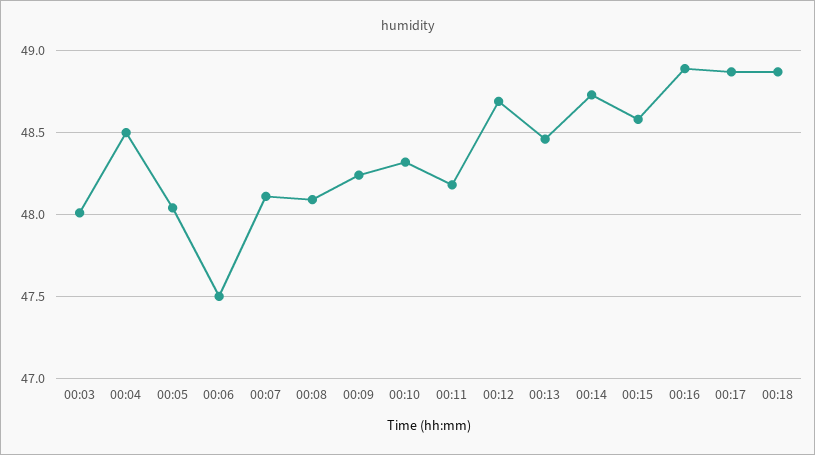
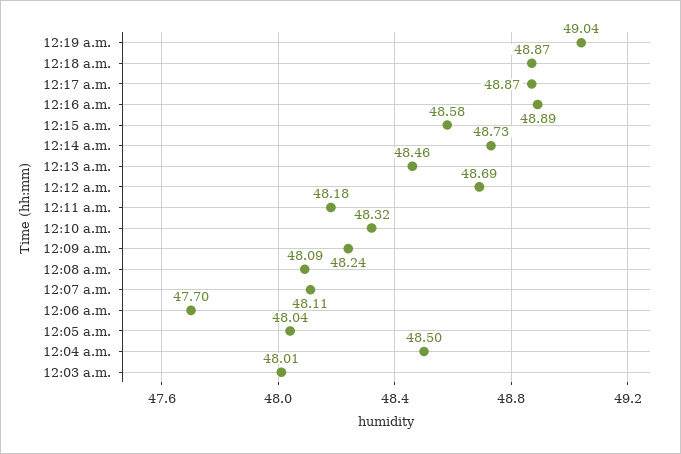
00:06: 47.5 -> 47.7
12:19 a.m.: none -> 49.04

